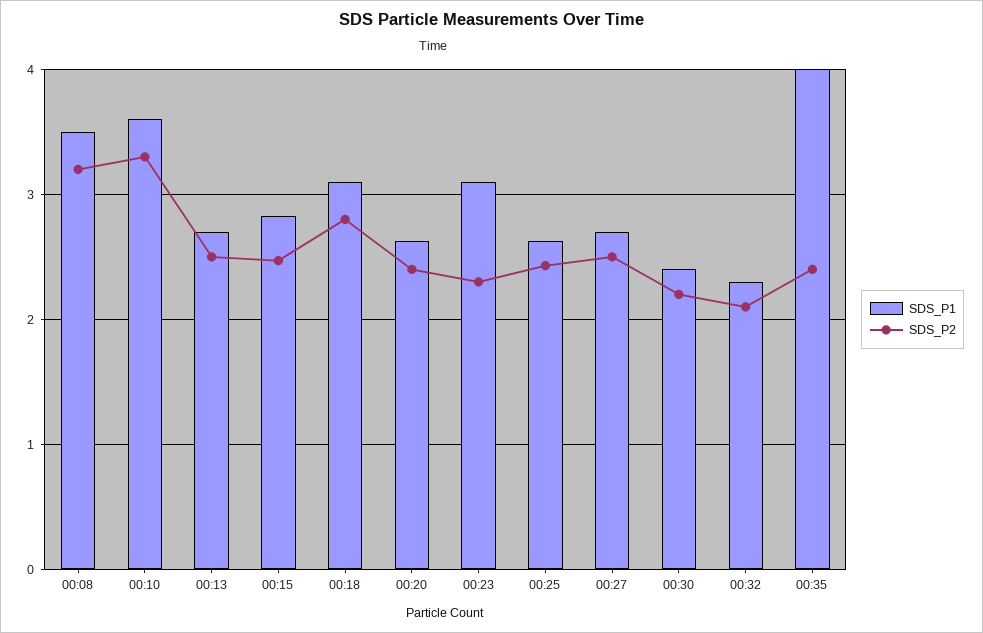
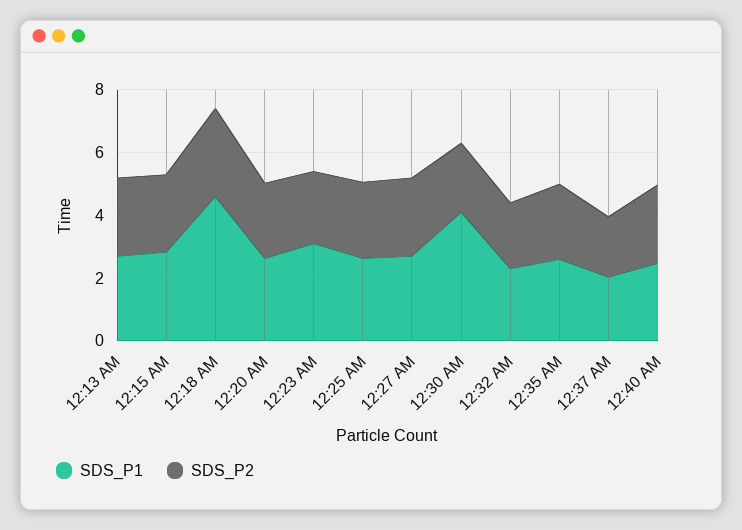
SDS_P1, 00:08: 3.5 -> none
SDS_P2, 00:08: 3.2 -> none
SDS_P1, 00:10: 3.6 -> none
SDS_P2, 00:10: 3.3 -> none
SDS_P1, 00:18: 3.1 -> 4.5
SDS_P1, 00:30: 2.4 -> 4
SDS_P1, 00:35: 4 -> 2.5
SDS_P1, 12:37 AM: none -> 2
SDS_P2, 12:37 AM: none -> 2
SDS_P1, 12:40 AM: none -> 2.5
SDS_P2, 12:40 AM: none -> 2.5

